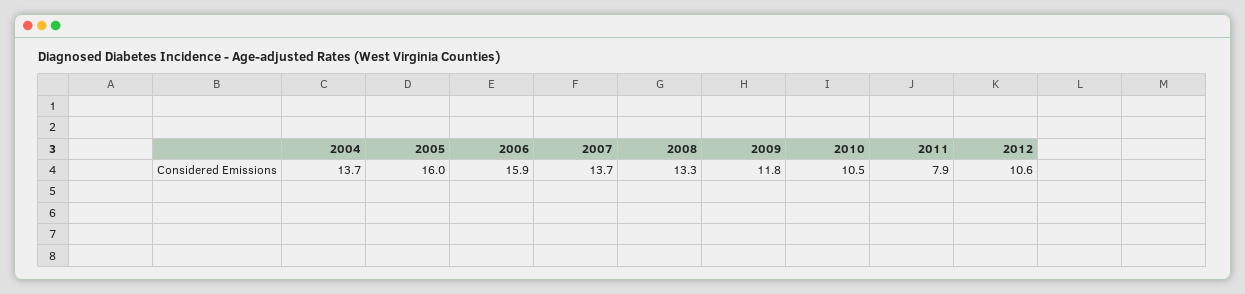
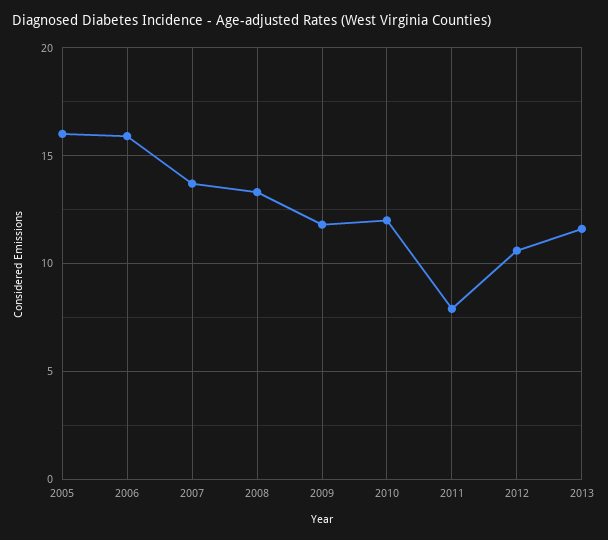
2004: 13.7 -> none
2010: 10.5 -> 12
2013: none -> 11.5

